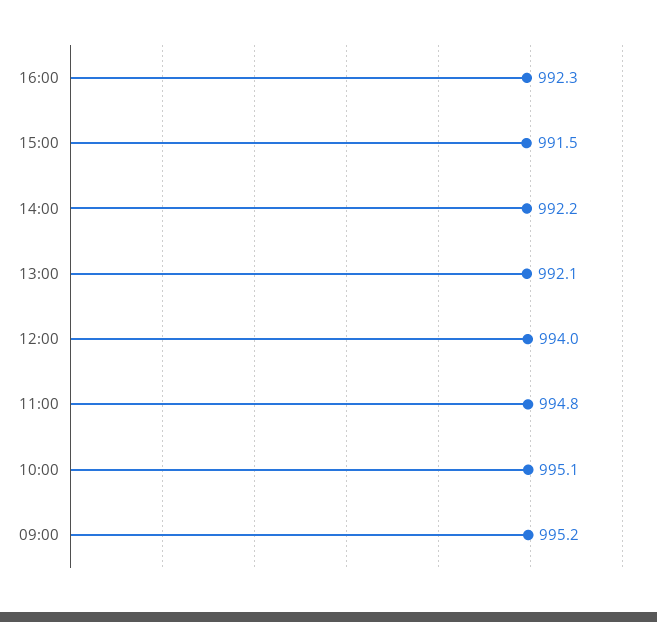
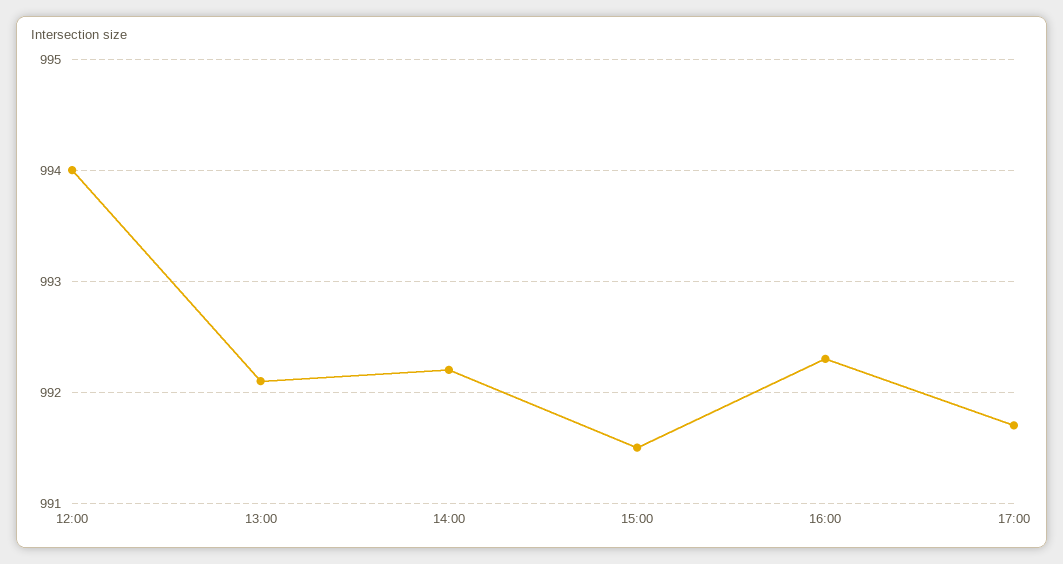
11:00: 994.8 -> none
10:00: 995.1 -> none
09:00: 995.2 -> none
17:00: none -> 991.7

